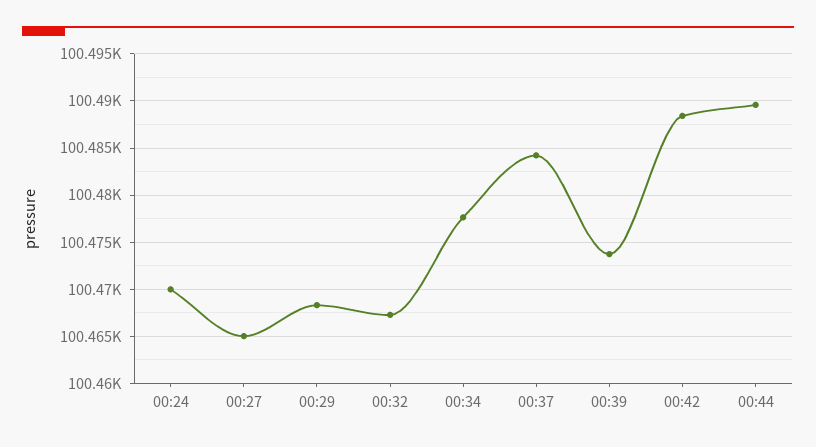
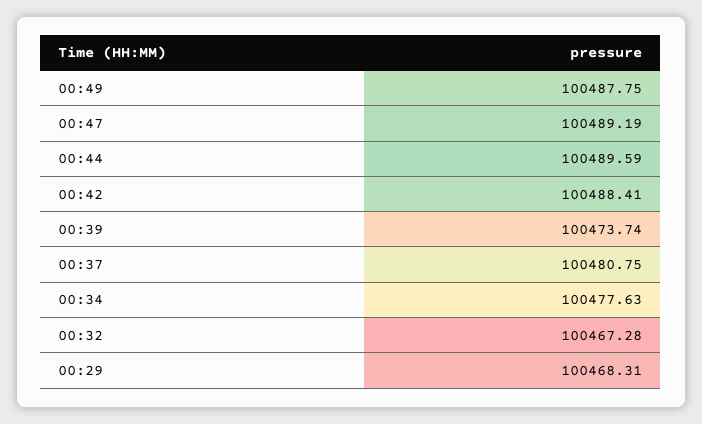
00:24: 100470 -> none
00:27: 100465 -> none
00:37: 100484 -> 100480.75
00:49: none -> 100487.75
00:47: none -> 100489.19

